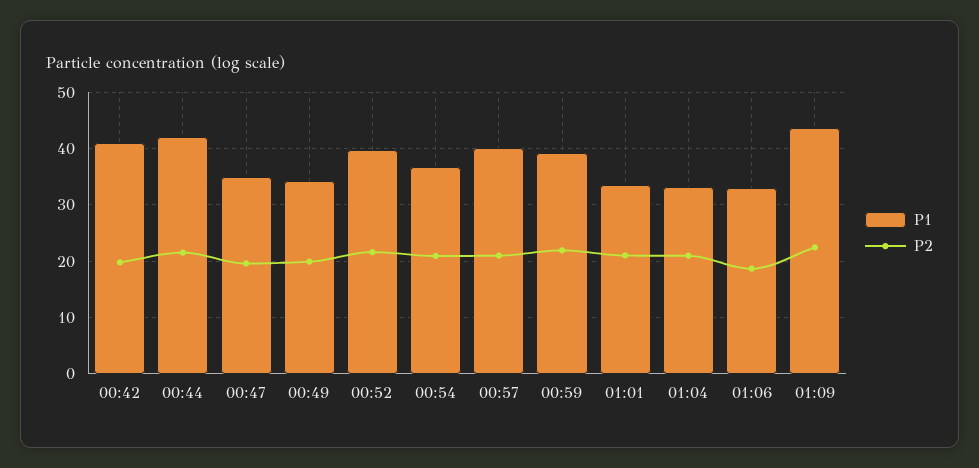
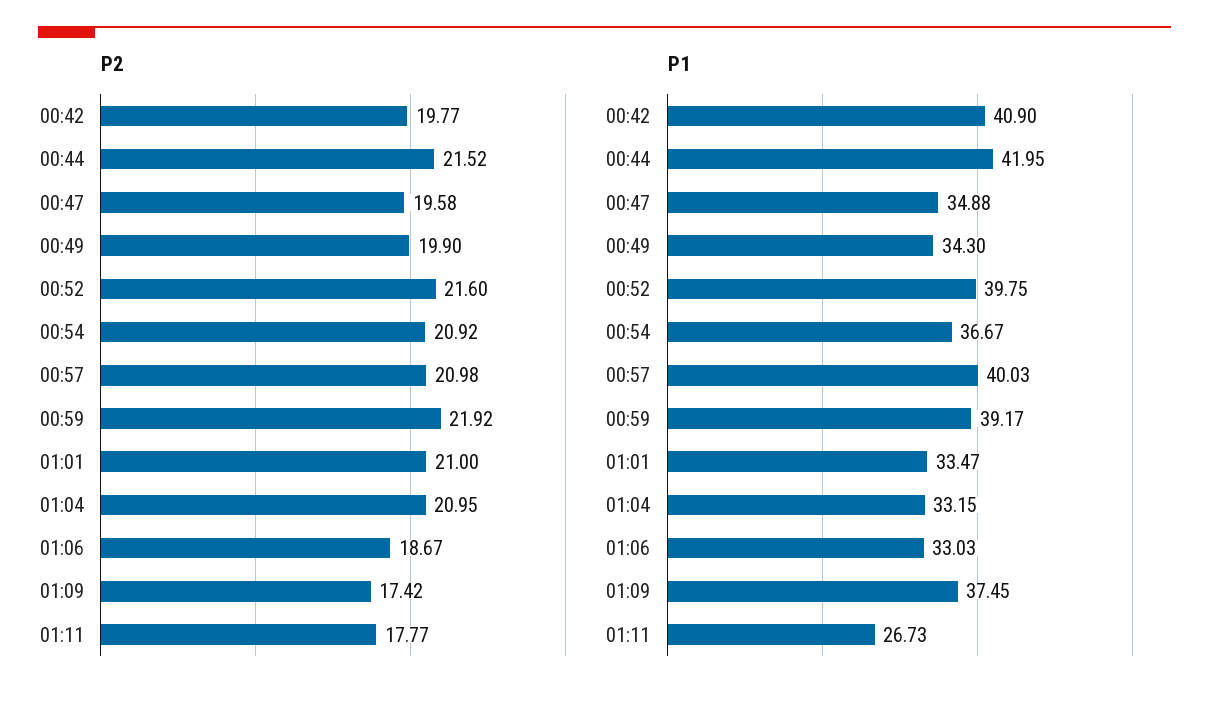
P1, 01:09: 44 -> 37.45
P2, 01:09: 22 -> 17.42
P2, 01:11: none -> 17.77
P1, 01:11: none -> 26.73

